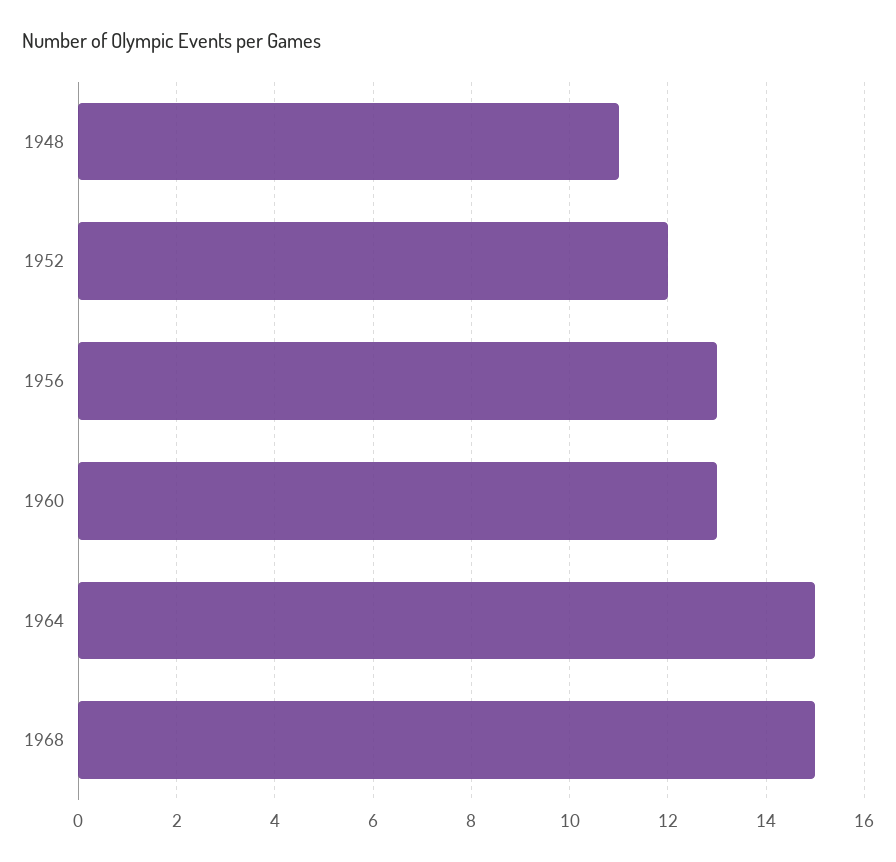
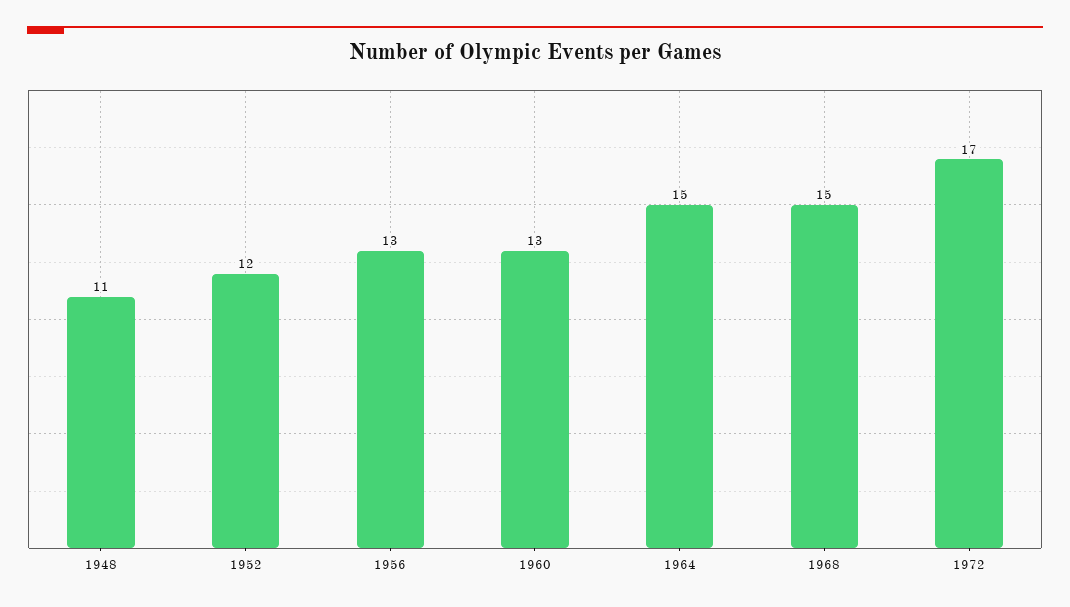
1972: none -> 17

